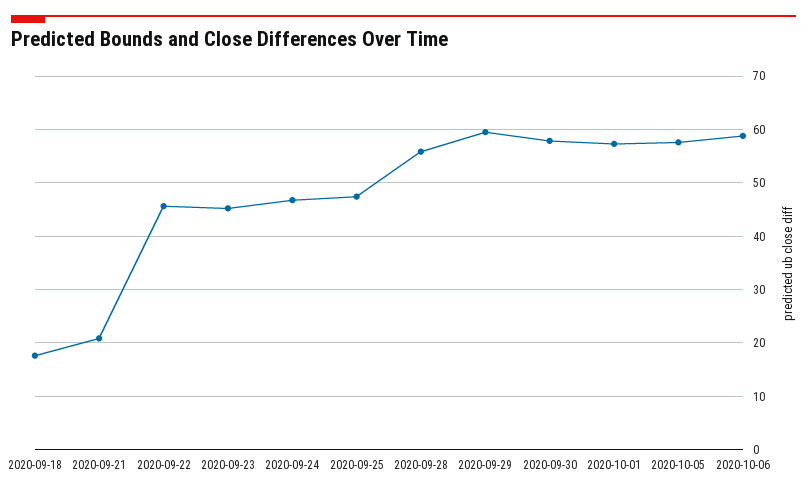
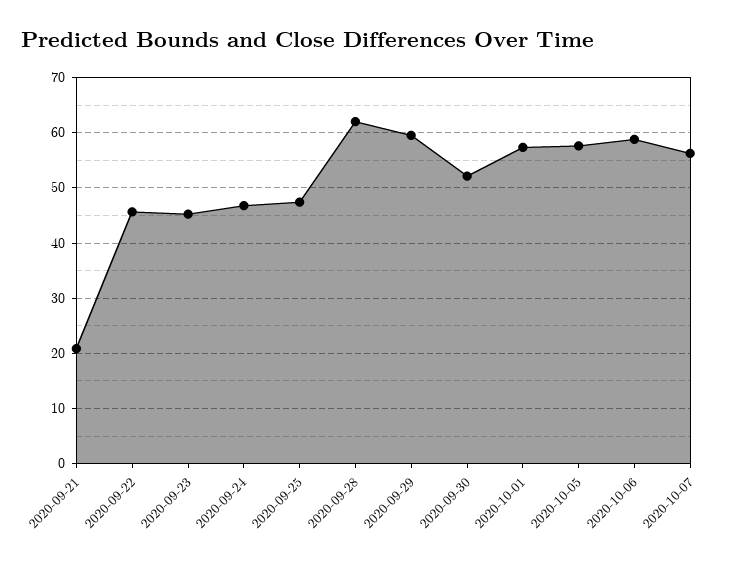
2020-09-18: 18 -> none
2020-09-28: 56 -> 62
2020-09-30: 58 -> 52
2020-10-07: none -> 56

